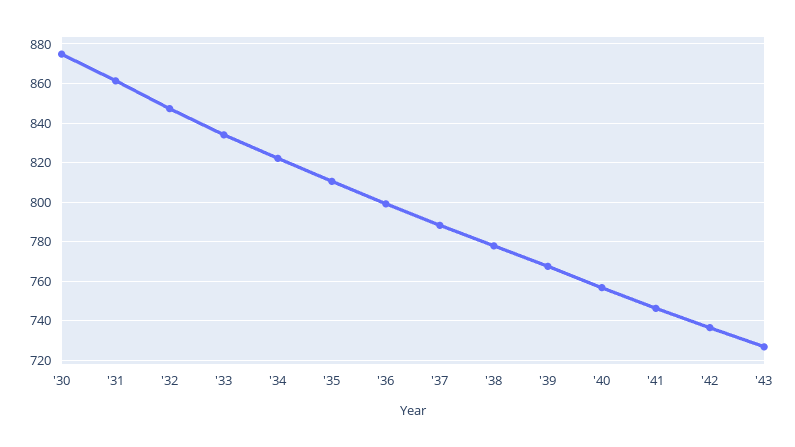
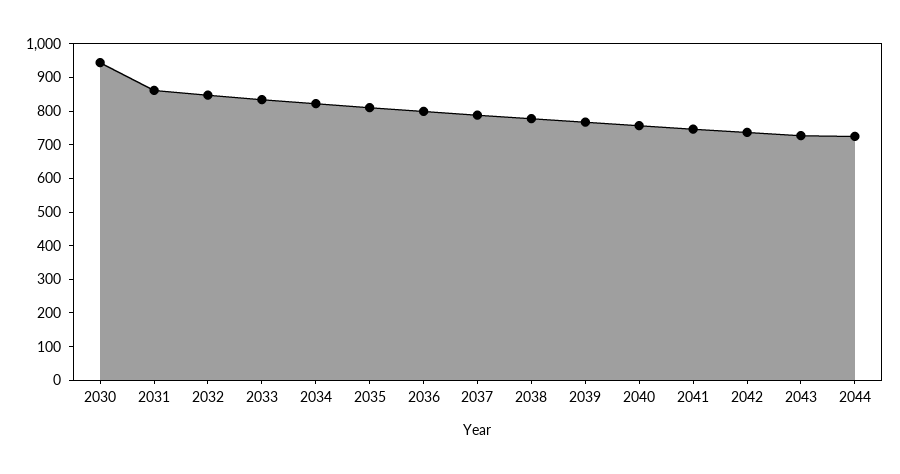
'30: 875 -> 950
2044: none -> 725

